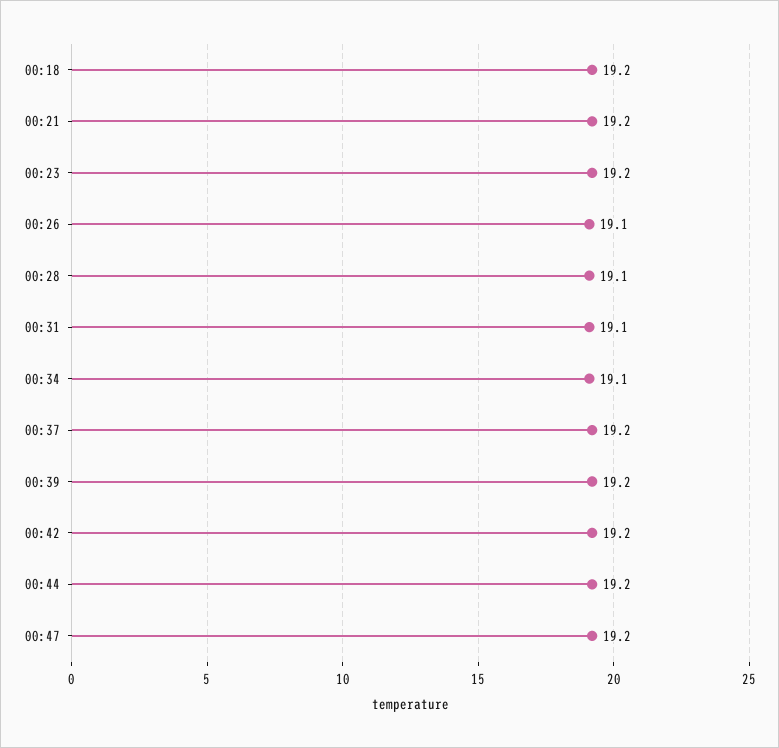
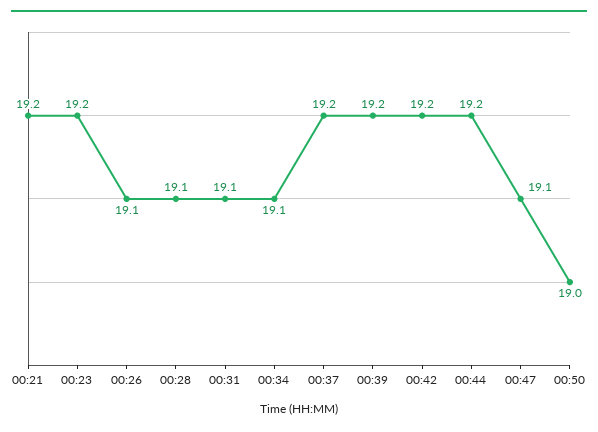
00:18: 19.2 -> none
00:47: 19.2 -> 19.1
00:50: none -> 19

